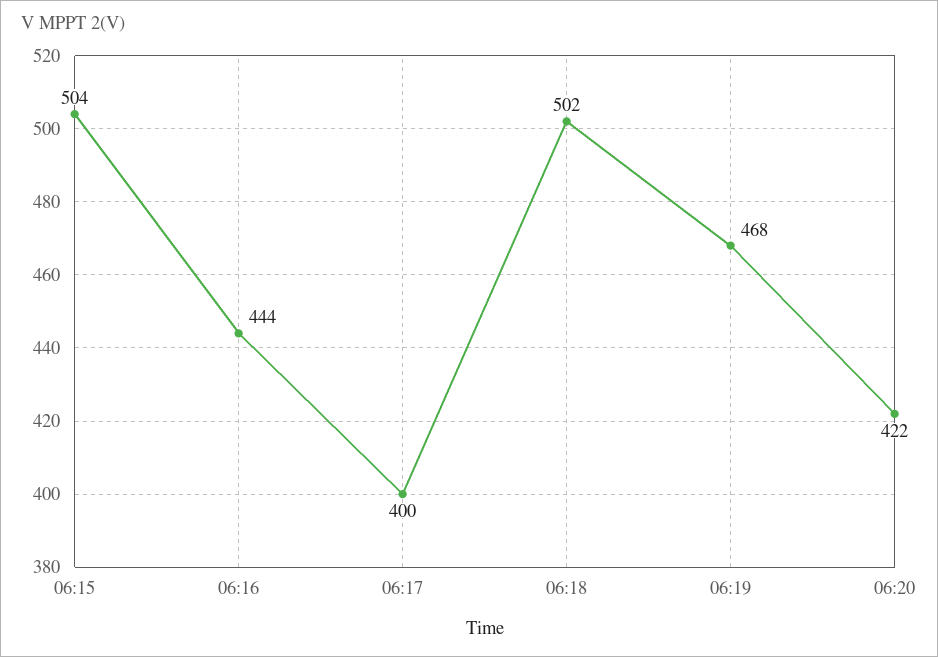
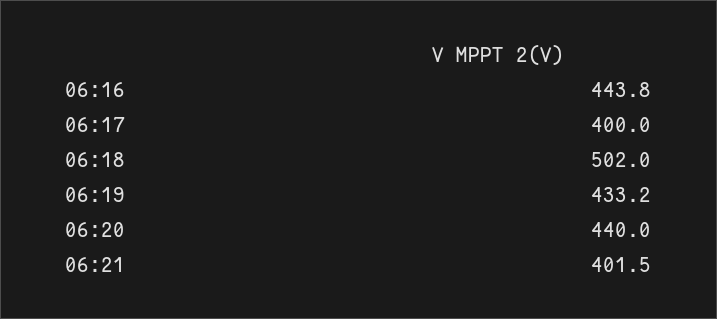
06:15: 504 -> none
06:19: 468 -> 433.2
06:20: 422 -> 440
06:21: none -> 401.5

